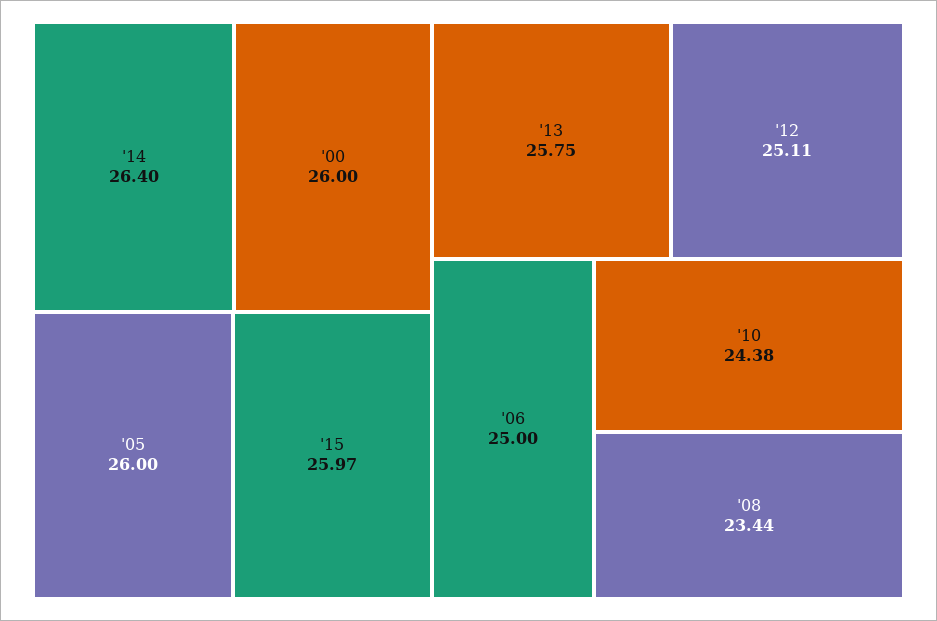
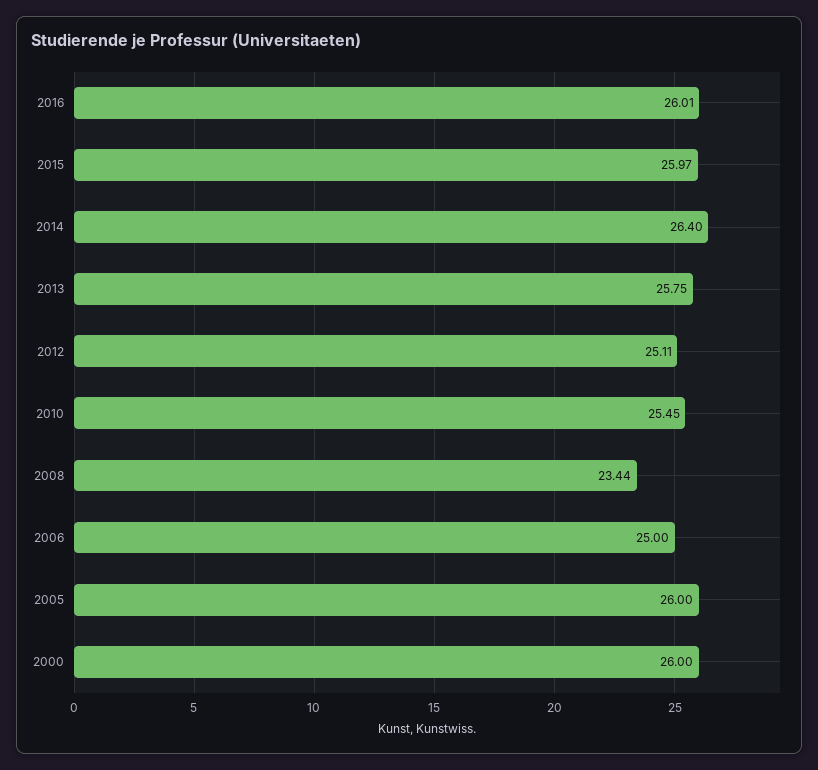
'10: 24.38 -> 25.45
2016: none -> 26.01

